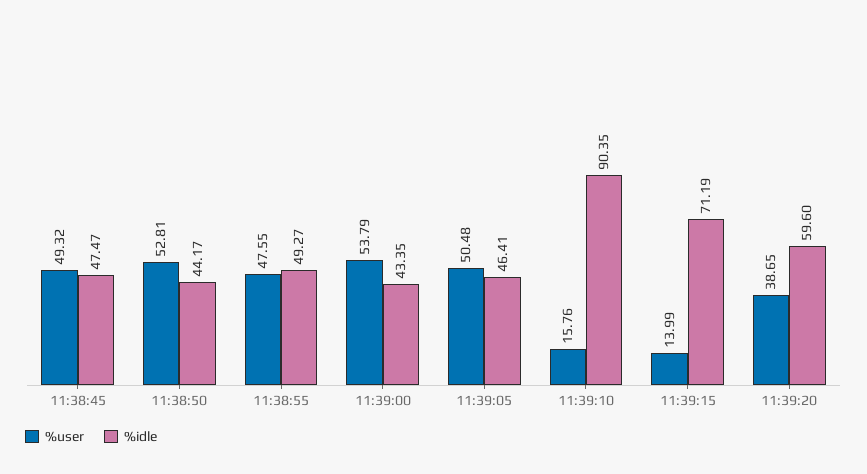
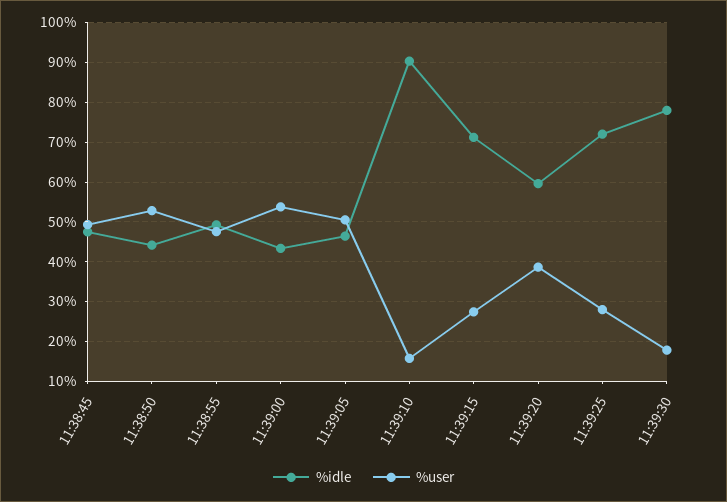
%user, 11:39:15: 13.99 -> 28
%idle, 11:39:25: none -> 72
%user, 11:39:25: none -> 28
%idle, 11:39:30: none -> 78
%user, 11:39:30: none -> 18

